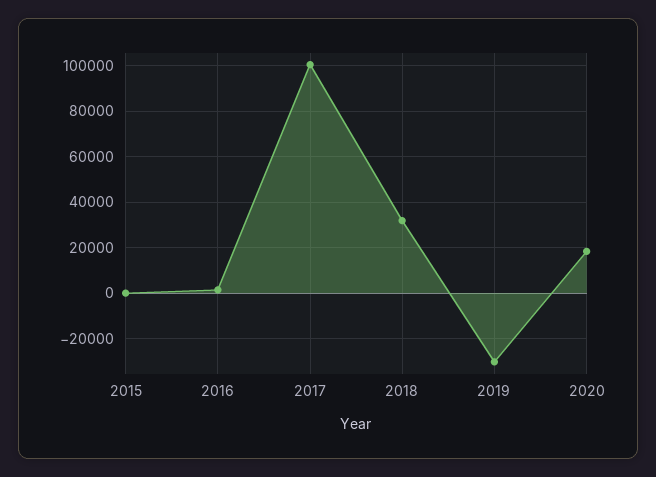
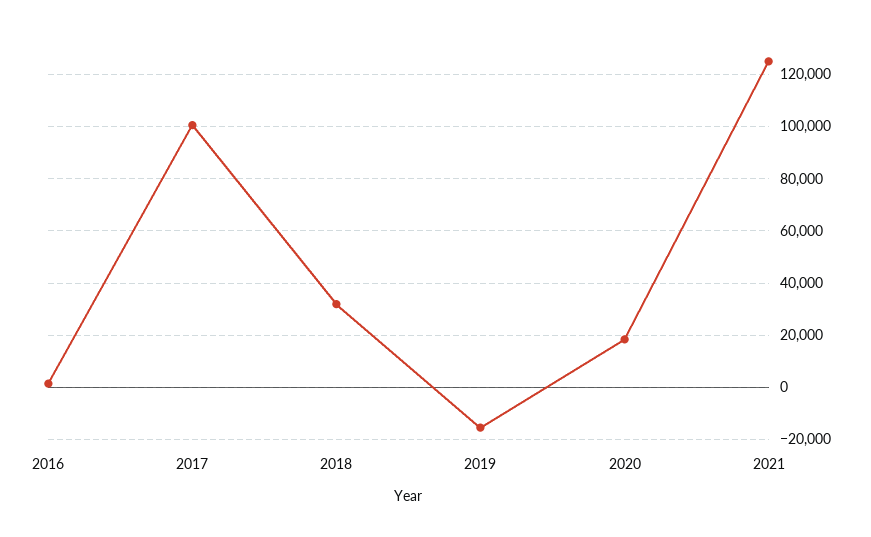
2015: 0 -> none
2019: -30000 -> -15000
2021: none -> 125000

